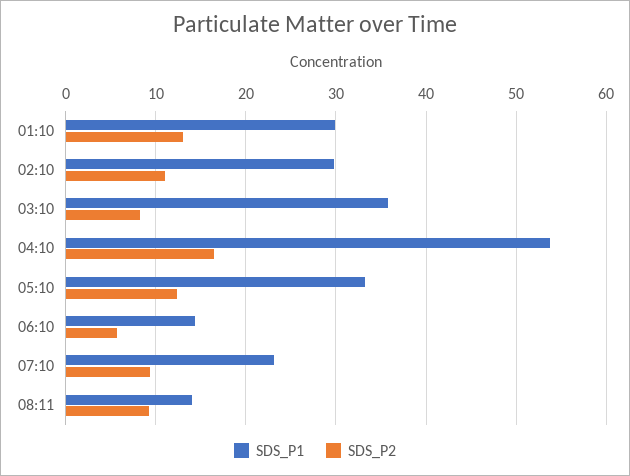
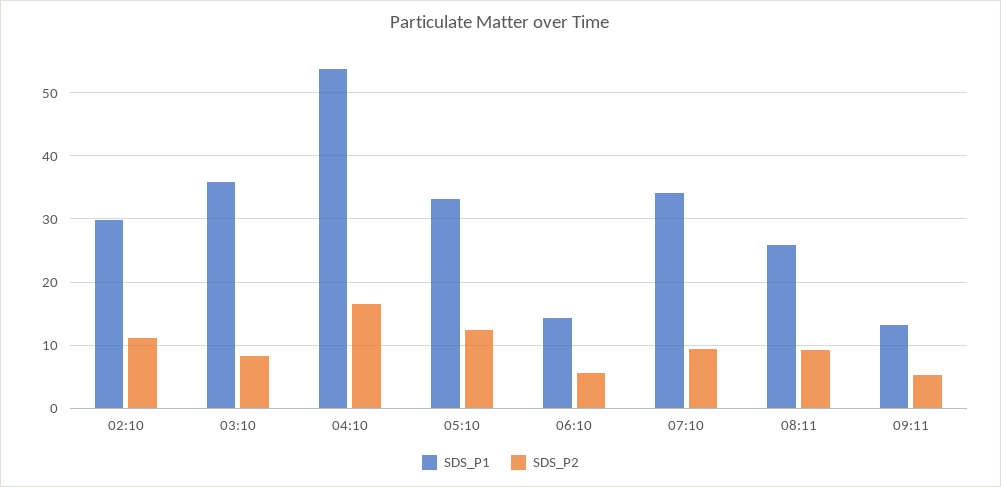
SDS_P1, 01:10: 30 -> none
SDS_P2, 01:10: 13 -> none
SDS_P1, 07:10: 23 -> 34
SDS_P1, 08:11: 14 -> 26
SDS_P1, 09:11: none -> 13
SDS_P2, 09:11: none -> 5

